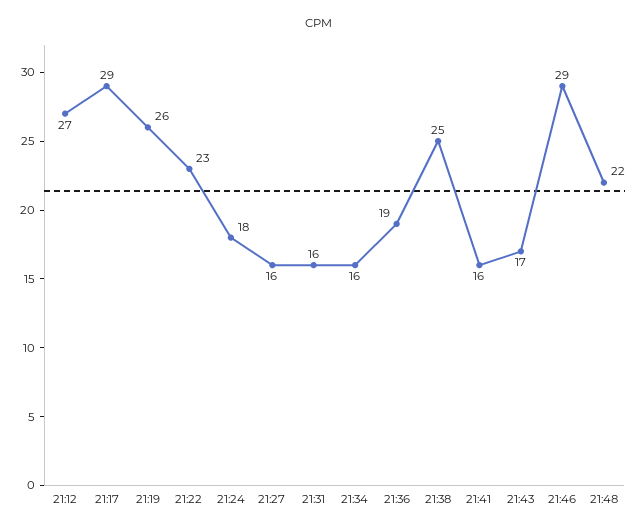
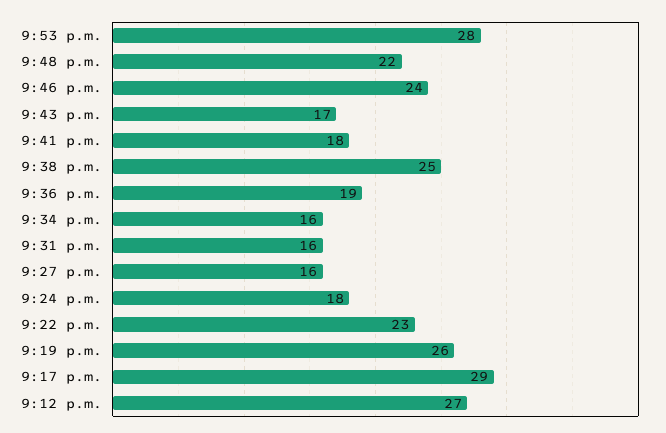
21:41: 16 -> 18
21:46: 29 -> 24
9:53 p.m.: none -> 28

